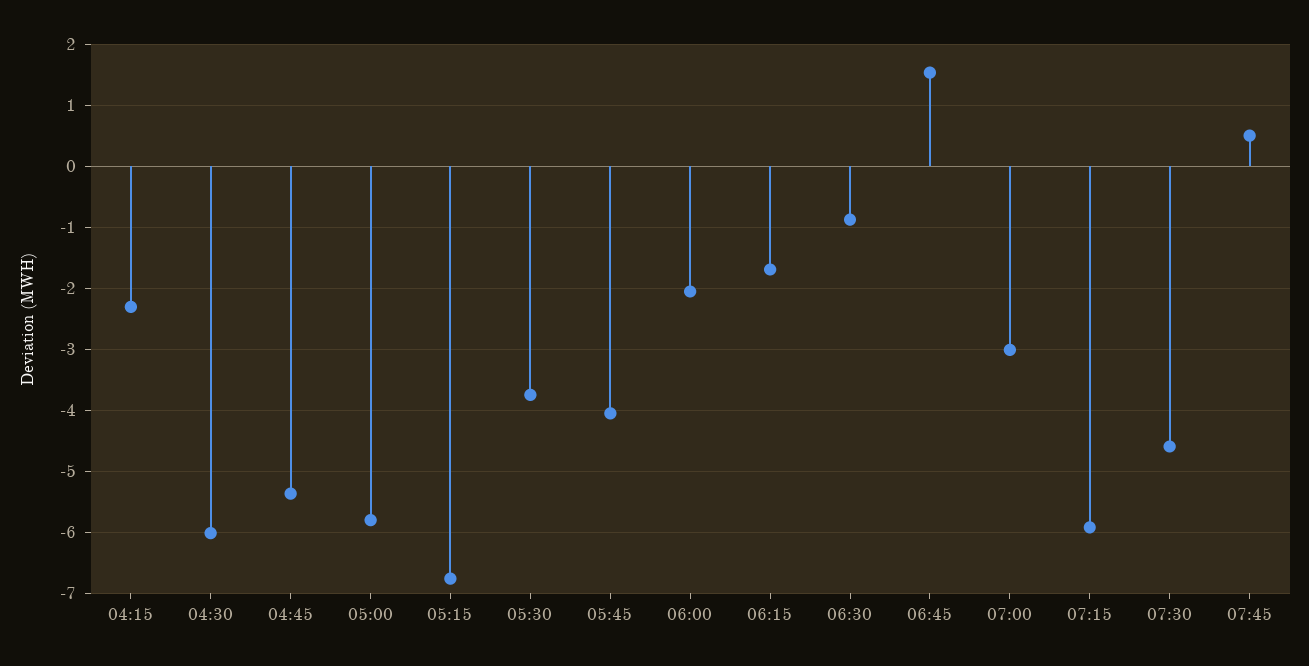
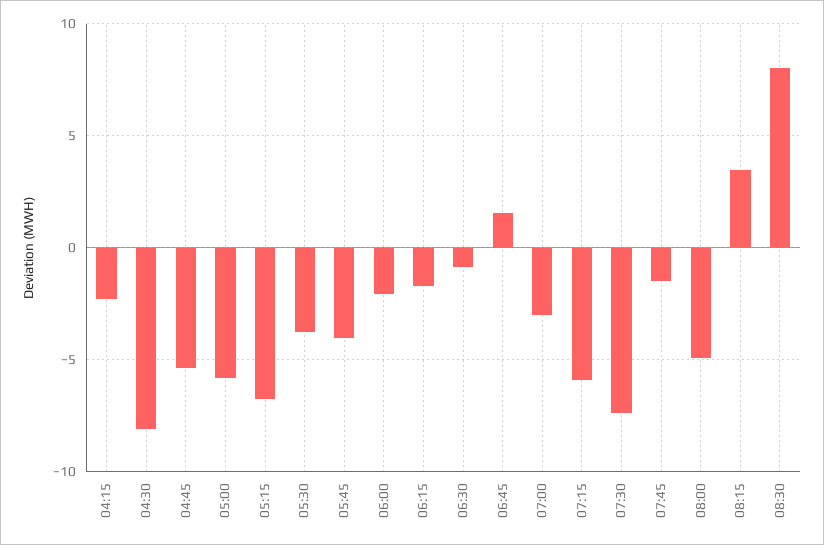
04:30: -6 -> -8
07:30: -4.6 -> -7.5
07:45: 0.5 -> -1.5
08:00: none -> -5
08:15: none -> 3.5
08:30: none -> 8

